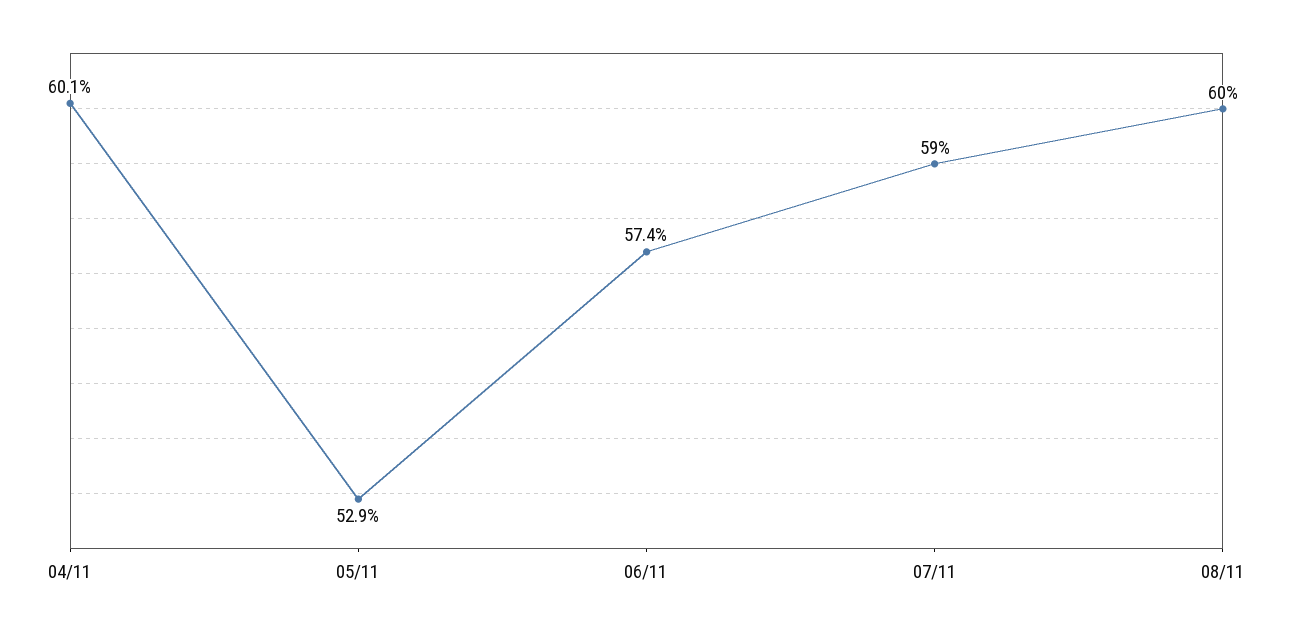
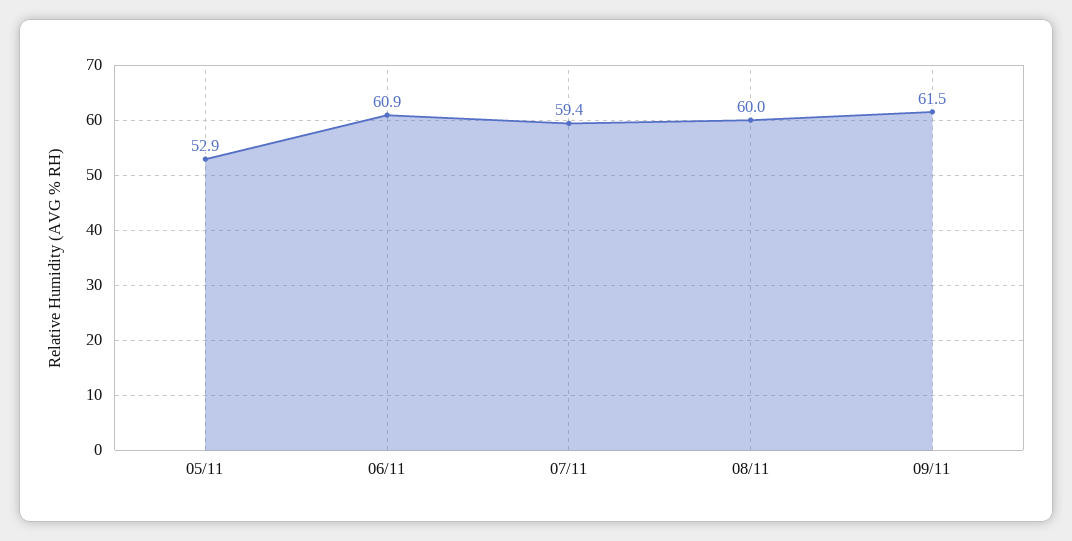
04/11: 60.1 -> none
06/11: 57.4 -> 60.9
07/11: 59 -> 59.4
09/11: none -> 61.5

